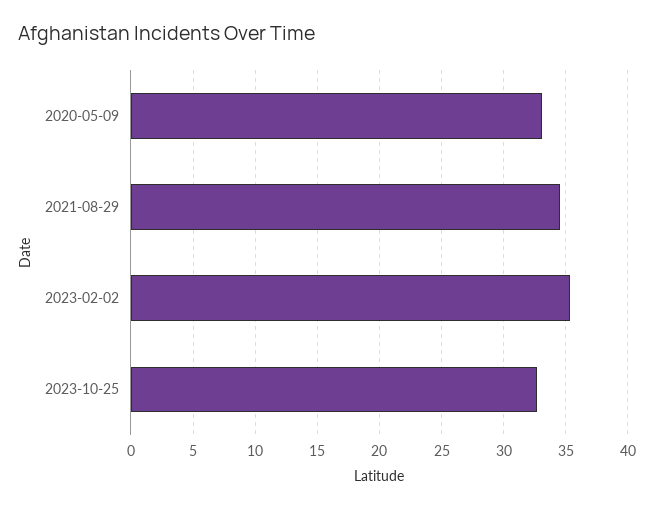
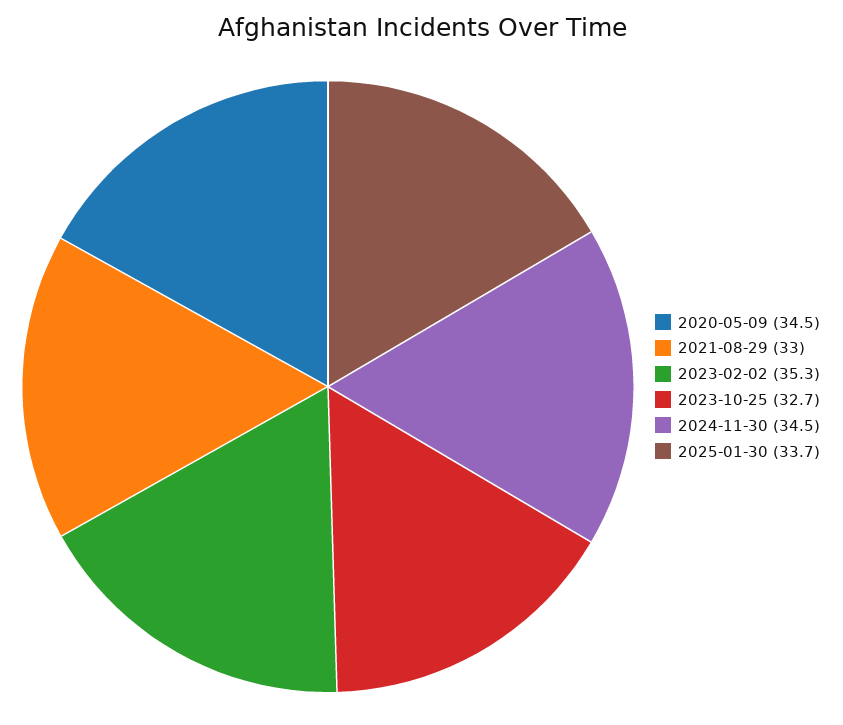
2020-05-09: 33 -> 34.5
2021-08-29: 34.5 -> 33
2024-11-30: none -> 34.5
2025-01-30: none -> 33.7

